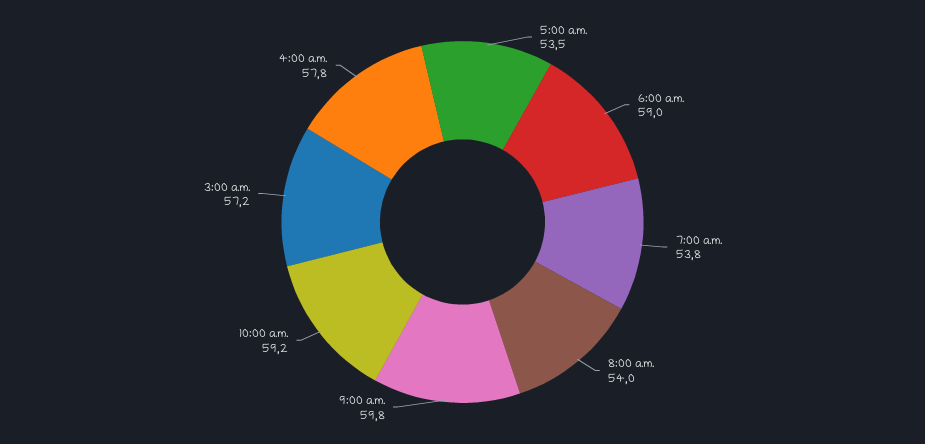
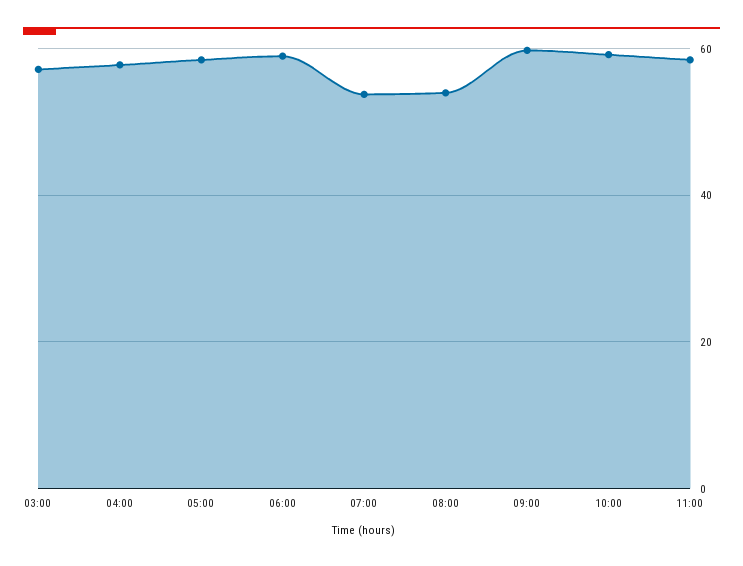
5:00 a.m.: 53.5 -> 58
11:00: none -> 58

